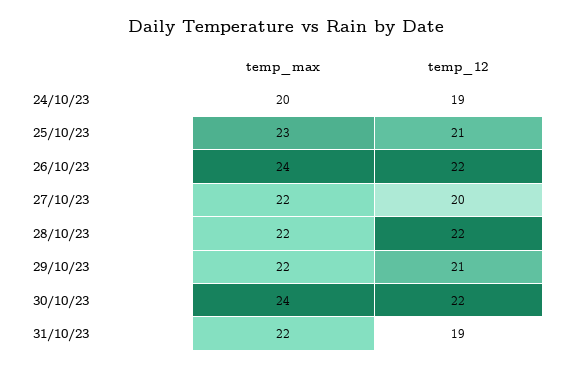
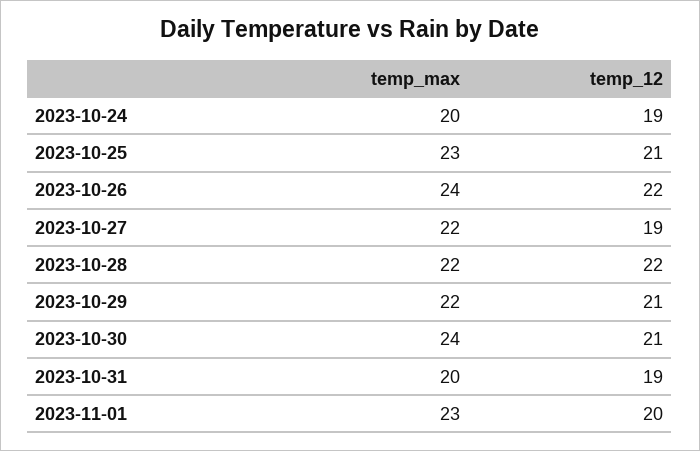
temp_12, 27/10/23: 20 -> 19
temp_12, 30/10/23: 22 -> 21
temp_max, 31/10/23: 22 -> 20
temp_max, 2023-11-01: none -> 23
temp_12, 2023-11-01: none -> 20

